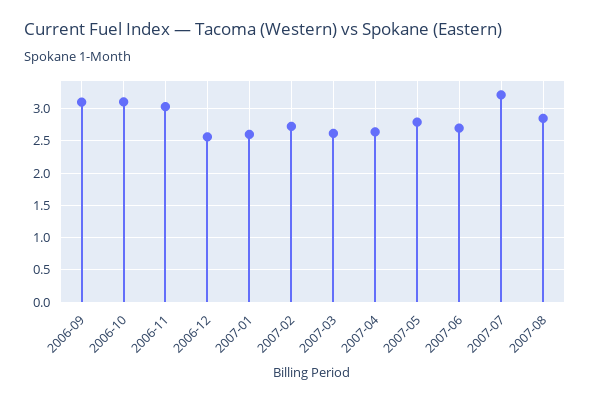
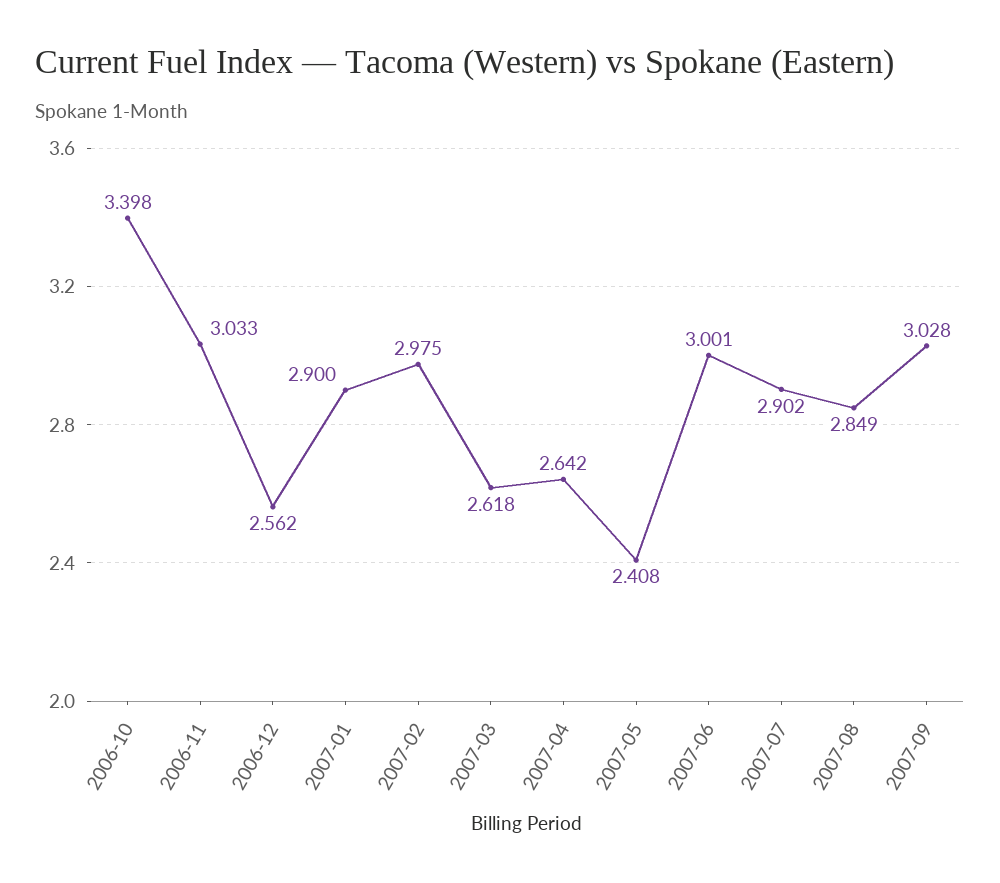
2006-09: 3.1 -> none
2006-10: 3.1 -> 3.398
2007-01: 2.6 -> 2.9
2007-02: 2.7 -> 2.975
2007-05: 2.8 -> 2.408
2007-06: 2.7 -> 3.001
2007-07: 3.2 -> 2.902
2007-09: none -> 3.028

